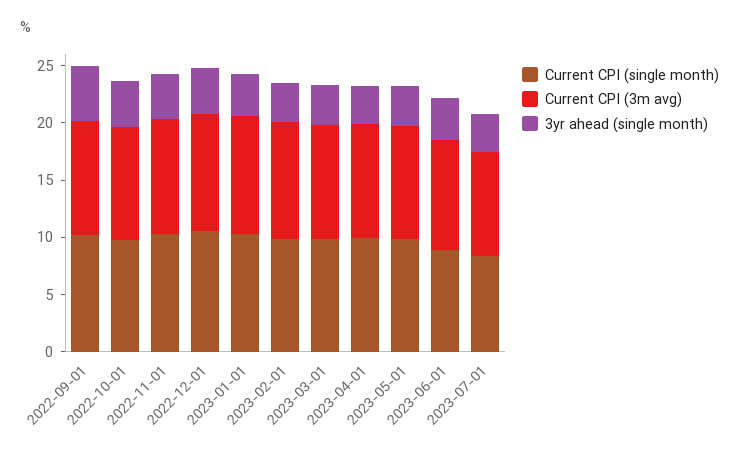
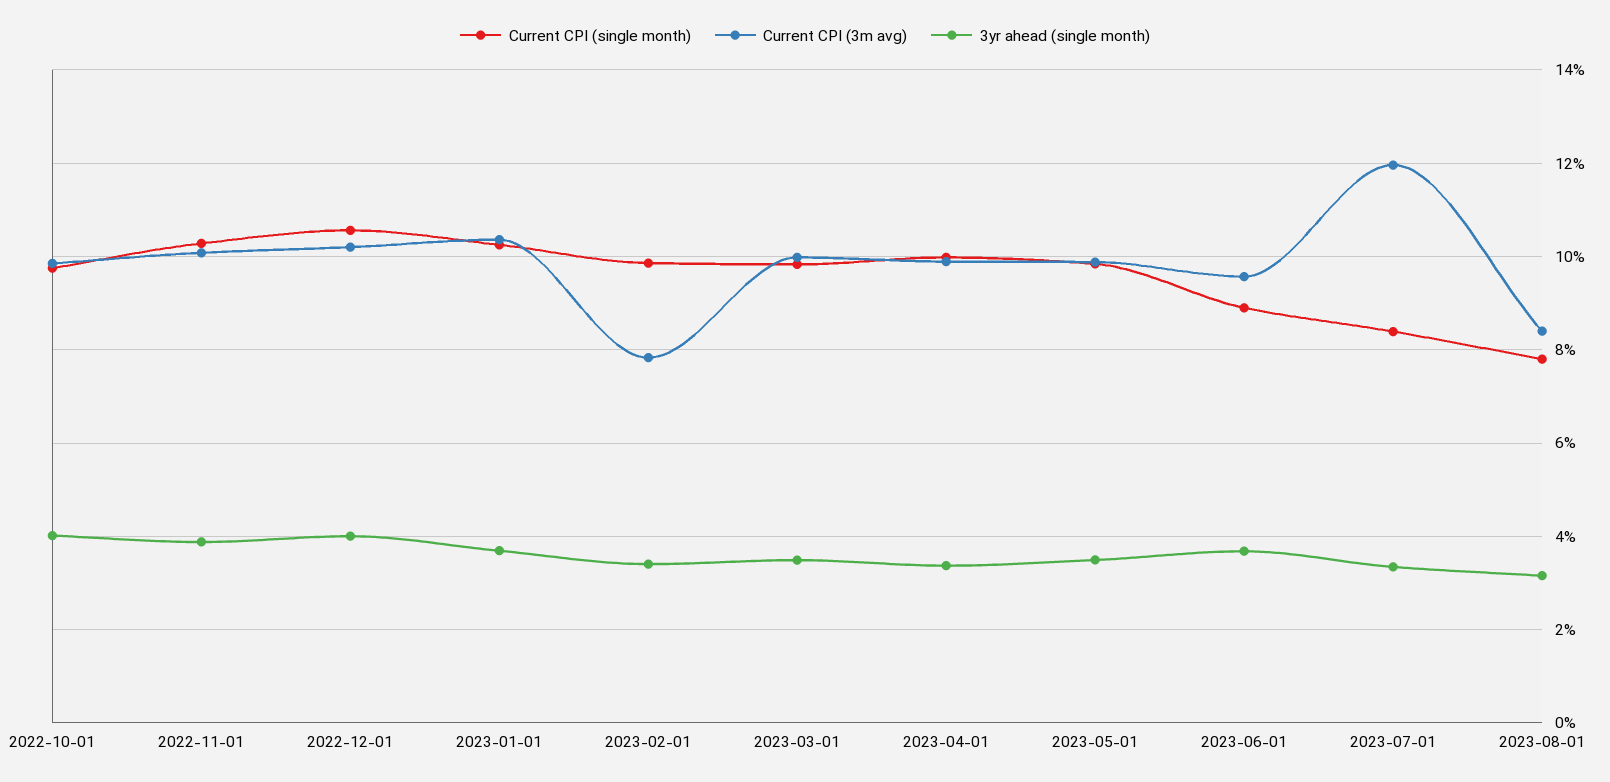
Current CPI (single month), 2022-09-01: 10 -> none
Current CPI (3m avg), 2022-09-01: 10 -> none
3yr ahead (single month), 2022-09-01: 5 -> none
Current CPI (3m avg), 2023-02-01: 10 -> 7.8
Current CPI (3m avg), 2023-07-01: 9 -> 12
Current CPI (single month), 2023-08-01: none -> 7.8
Current CPI (3m avg), 2023-08-01: none -> 8.4
3yr ahead (single month), 2023-08-01: none -> 3.2

